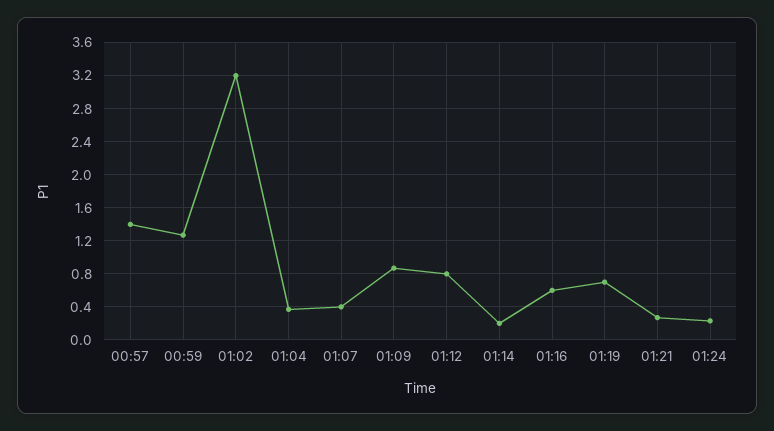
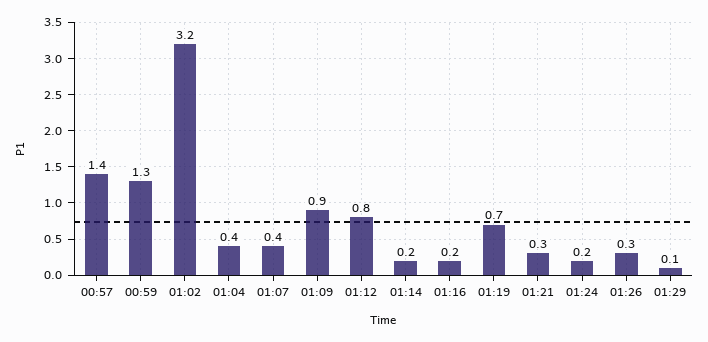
01:16: 0.6 -> 0.2
01:26: none -> 0.3
01:29: none -> 0.1

